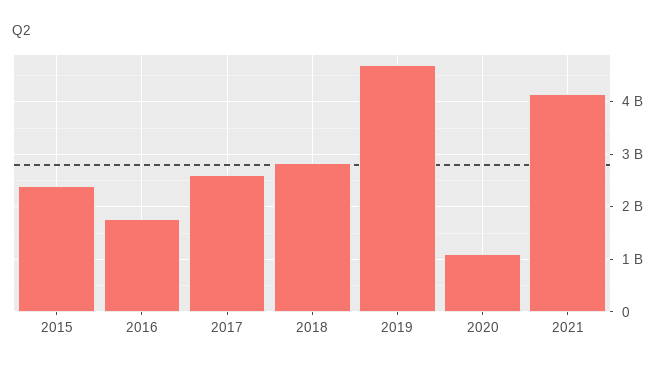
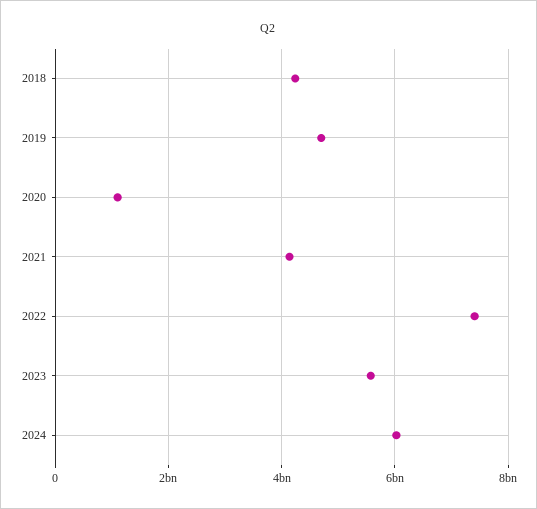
2015: 2400000000 -> none
2016: 1800000000 -> none
2017: 2600000000 -> none
2018: 2800000000 -> 4200000000
2022: none -> 7400000000
2023: none -> 5600000000
2024: none -> 6000000000

